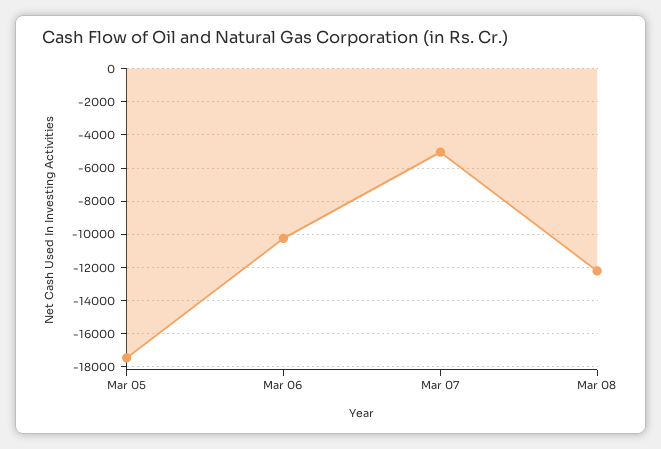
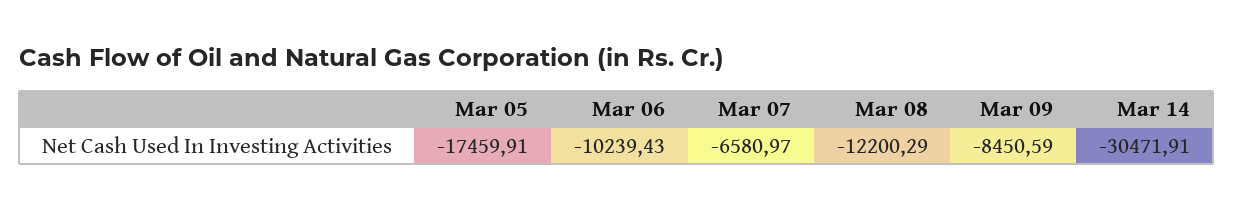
Mar 07: -5000 -> -6580.97
Mar 09: none -> -8450.59
Mar 14: none -> -30471.91

